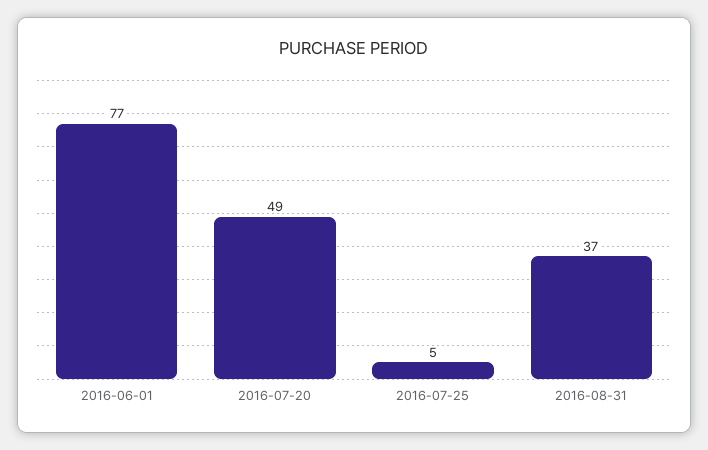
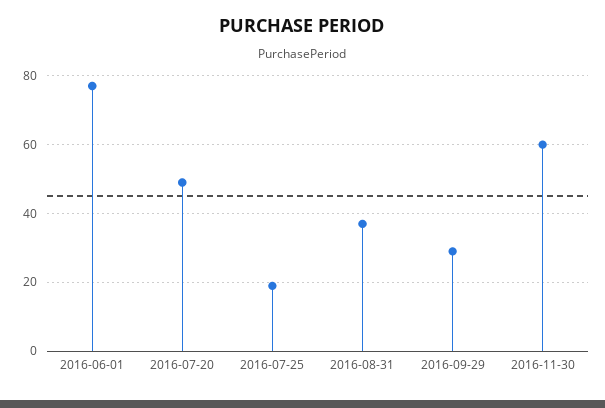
2016-07-25: 5 -> 20
2016-09-29: none -> 30
2016-11-30: none -> 60

